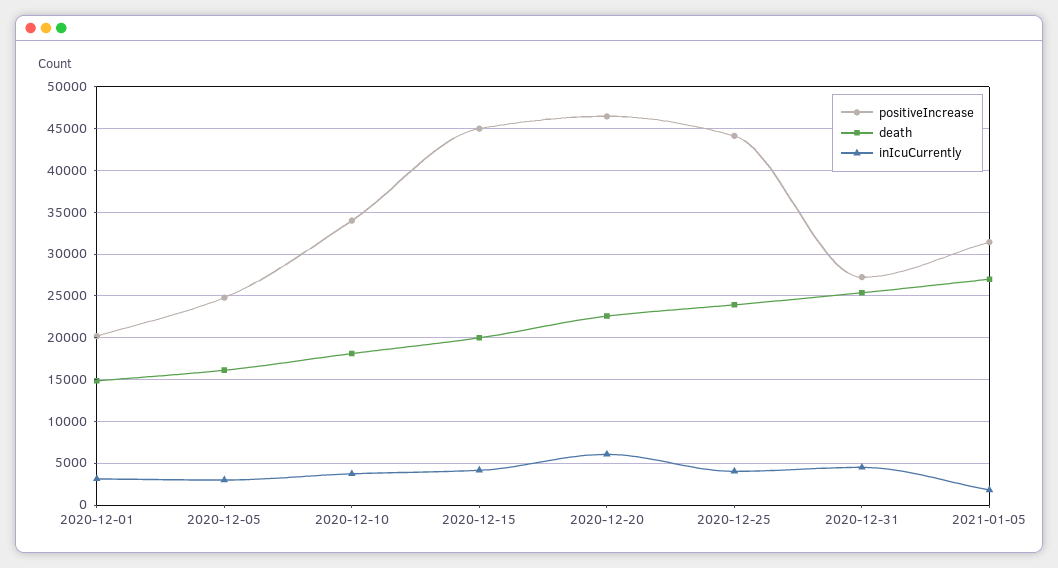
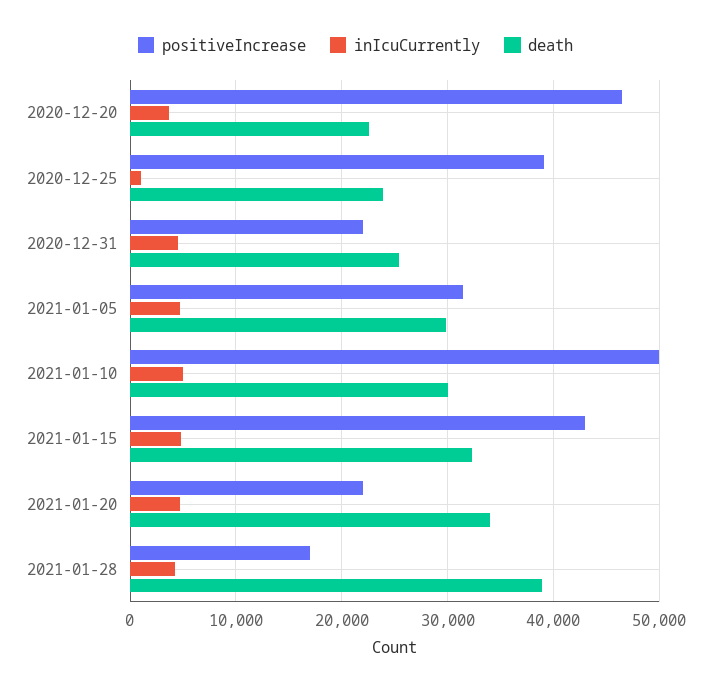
positiveIncrease, 2020-12-01: 20000 -> none
death, 2020-12-01: 15000 -> none
inIcuCurrently, 2020-12-01: 3000 -> none
positiveIncrease, 2020-12-05: 25000 -> none
death, 2020-12-05: 16000 -> none
inIcuCurrently, 2020-12-05: 3000 -> none
positiveIncrease, 2020-12-10: 34000 -> none
death, 2020-12-10: 18000 -> none
inIcuCurrently, 2020-12-10: 4000 -> none
positiveIncrease, 2020-12-15: 45000 -> none
death, 2020-12-15: 20000 -> none
inIcuCurrently, 2020-12-15: 4000 -> none
inIcuCurrently, 2020-12-20: 6000 -> 4000
positiveIncrease, 2020-12-25: 44000 -> 39000
inIcuCurrently, 2020-12-25: 4000 -> 1000
positiveIncrease, 2020-12-31: 27000 -> 22000
death, 2021-01-05: 27000 -> 30000
inIcuCurrently, 2021-01-05: 2000 -> 5000
positiveIncrease, 2021-01-10: none -> 50000
inIcuCurrently, 2021-01-10: none -> 5000
death, 2021-01-10: none -> 30000
positiveIncrease, 2021-01-15: none -> 43000
inIcuCurrently, 2021-01-15: none -> 5000
death, 2021-01-15: none -> 32000
positiveIncrease, 2021-01-20: none -> 22000
inIcuCurrently, 2021-01-20: none -> 5000
death, 2021-01-20: none -> 34000
positiveIncrease, 2021-01-28: none -> 17000
inIcuCurrently, 2021-01-28: none -> 4000
death, 2021-01-28: none -> 39000

